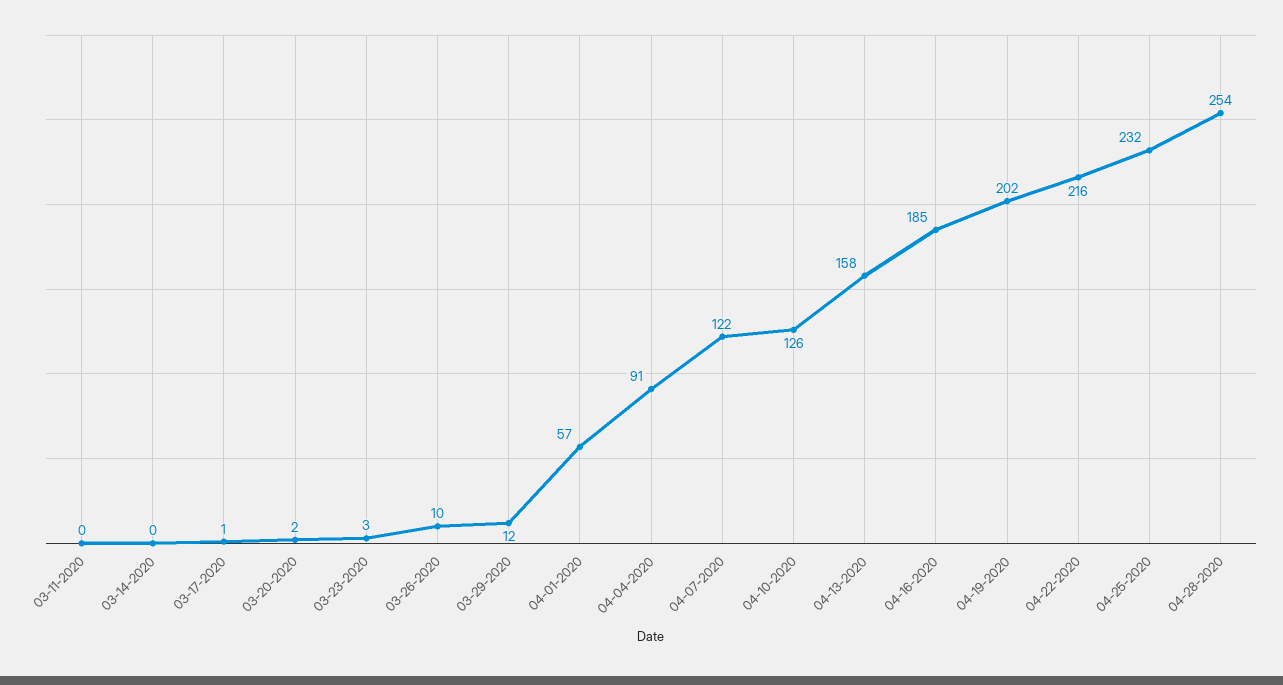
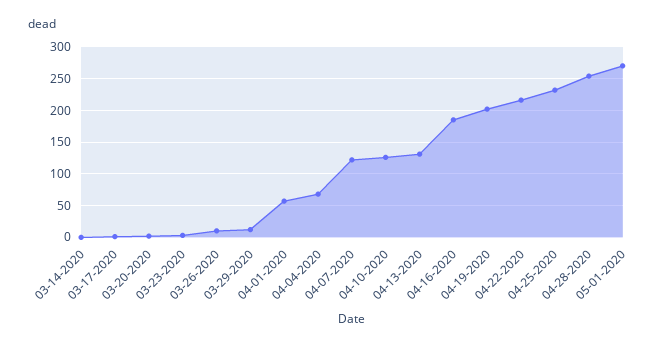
03-11-2020: 0 -> none
04-04-2020: 91 -> 70
04-13-2020: 158 -> 130
05-01-2020: none -> 270

